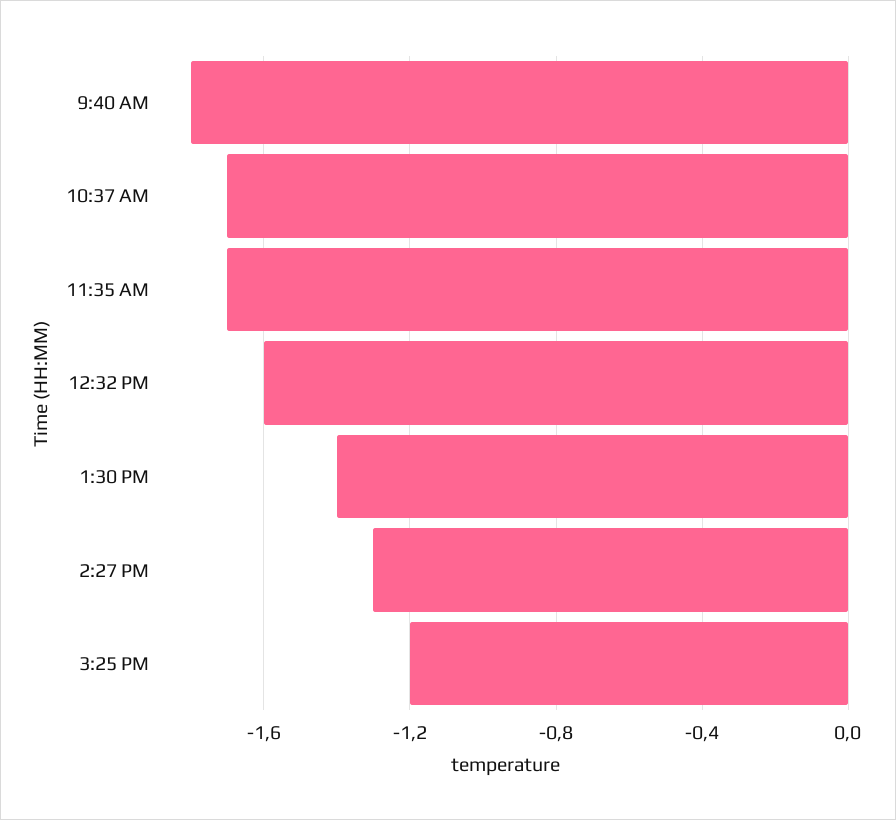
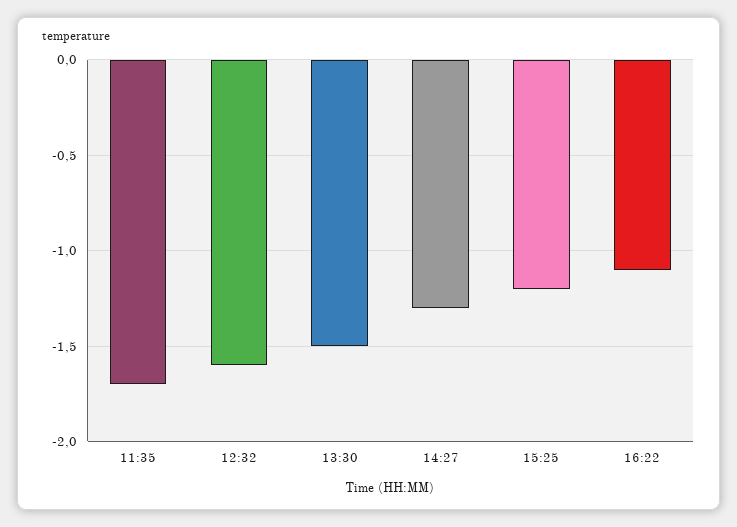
9:40 AM: -1.8 -> none
10:37 AM: -1.7 -> none
1:30 PM: -1.4 -> -1.5
16:22: none -> -1.1

